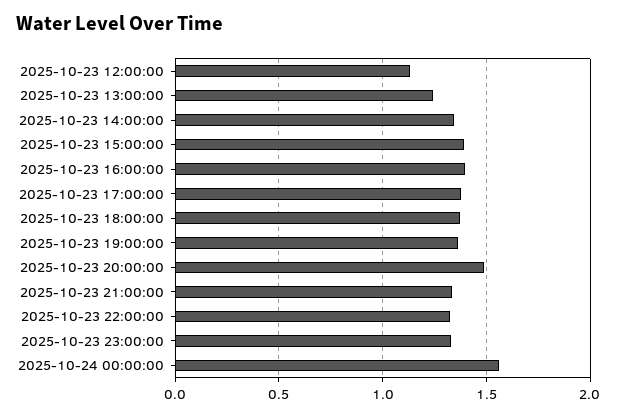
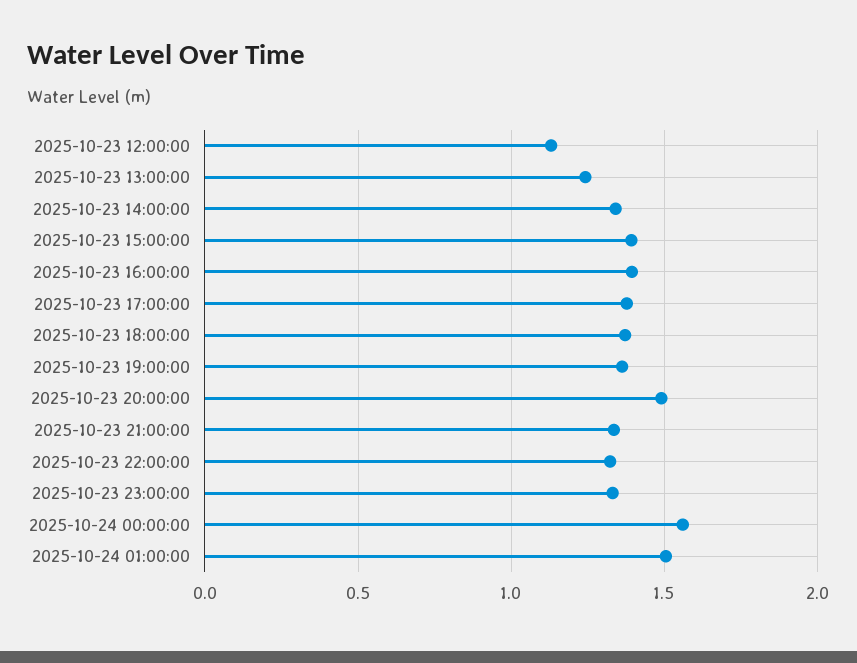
2025-10-24 01:00:00: none -> 1.5

